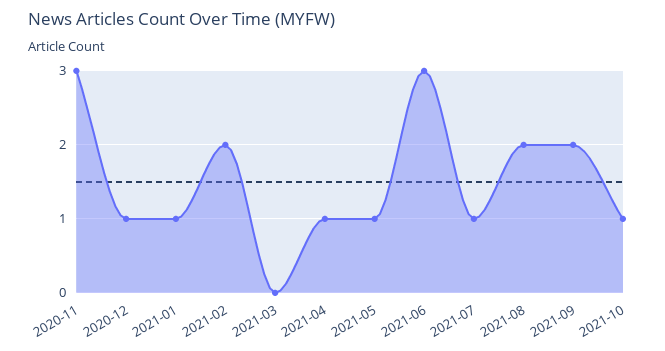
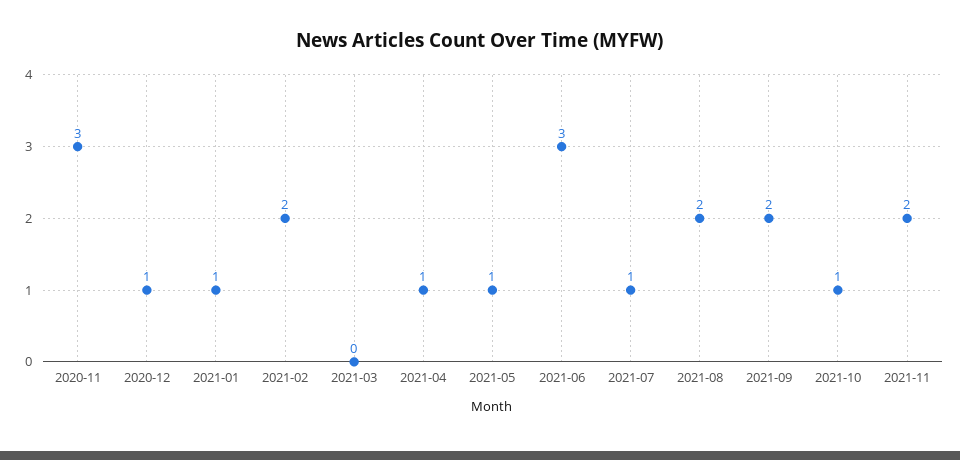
2021-11: none -> 2

